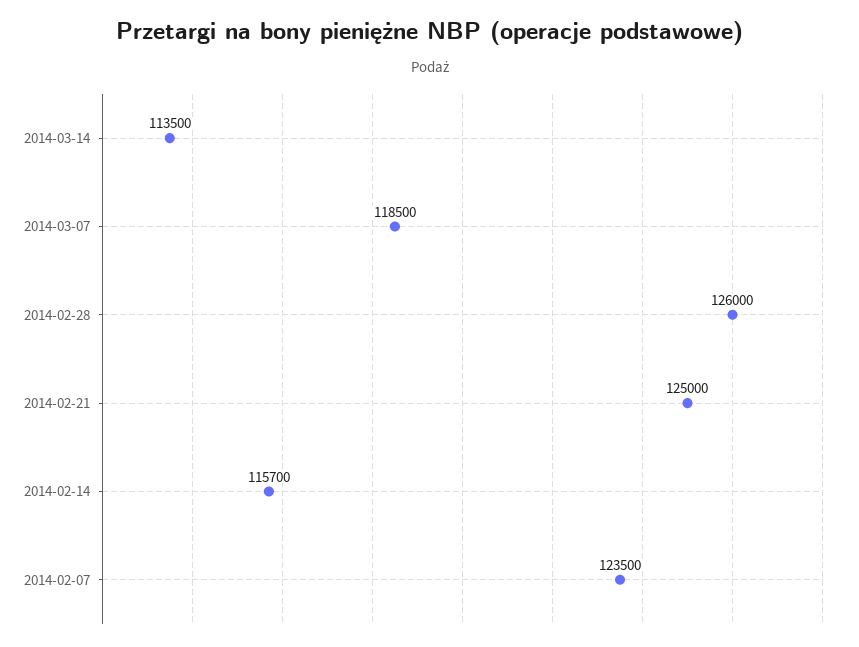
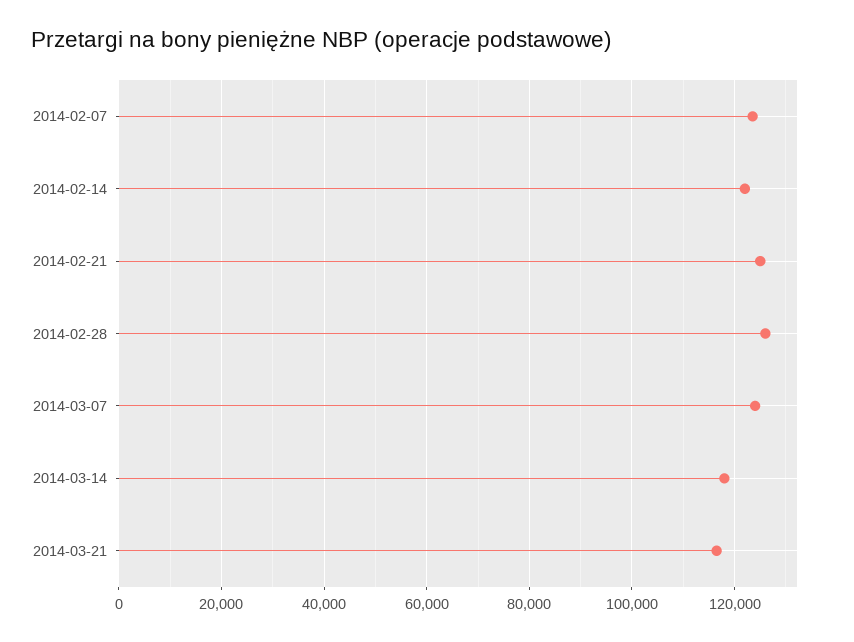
2014-03-14: 113500 -> 118000
2014-03-07: 118500 -> 124000
2014-02-14: 115700 -> 122000
2014-03-21: none -> 116000

